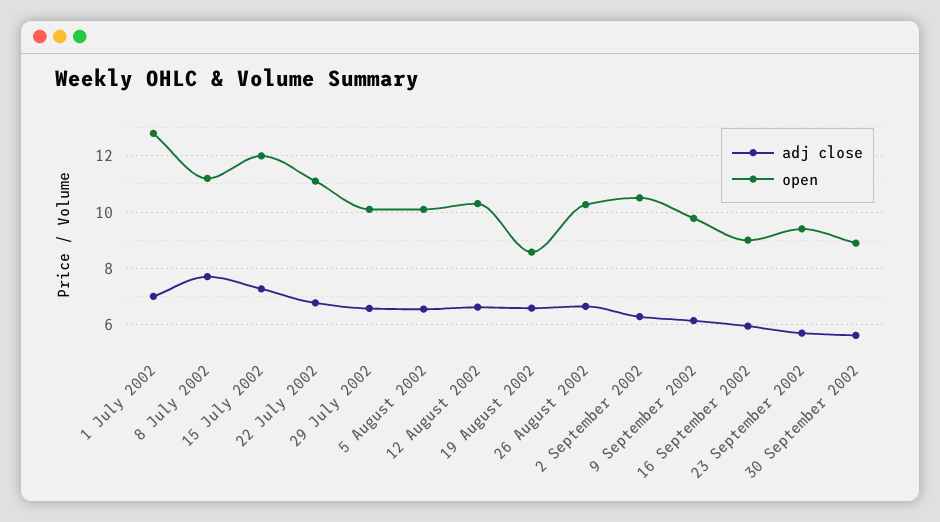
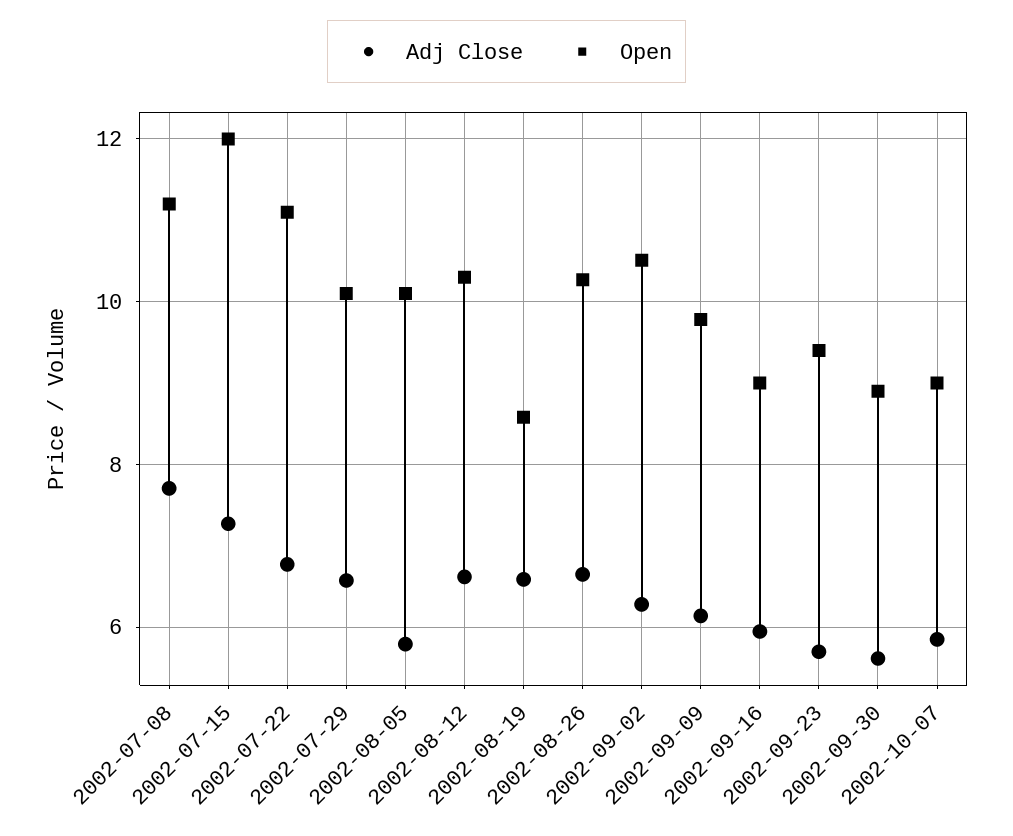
adj close, 1 July 2002: 7 -> none
open, 1 July 2002: 12.75 -> none
adj close, 5 August 2002: 6.5 -> 5.8
adj close, 2002-10-07: none -> 5.8
open, 2002-10-07: none -> 9

